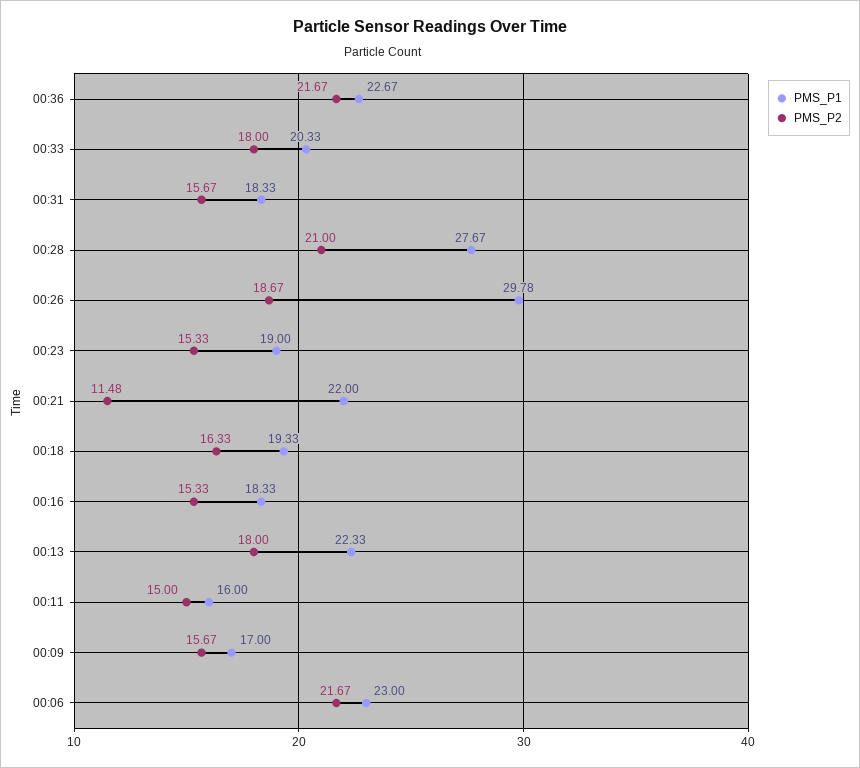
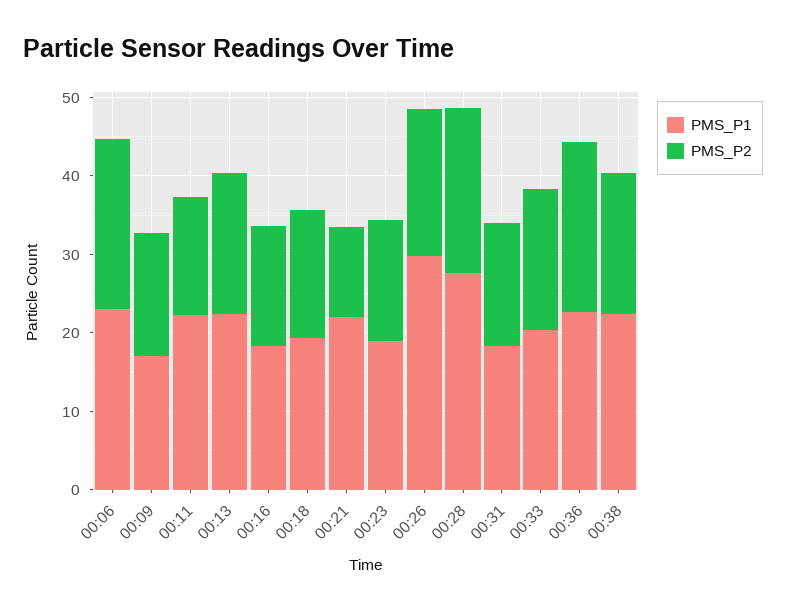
PMS_P1, 00:11: 16 -> 22
PMS_P1, 00:38: none -> 22
PMS_P2, 00:38: none -> 18

